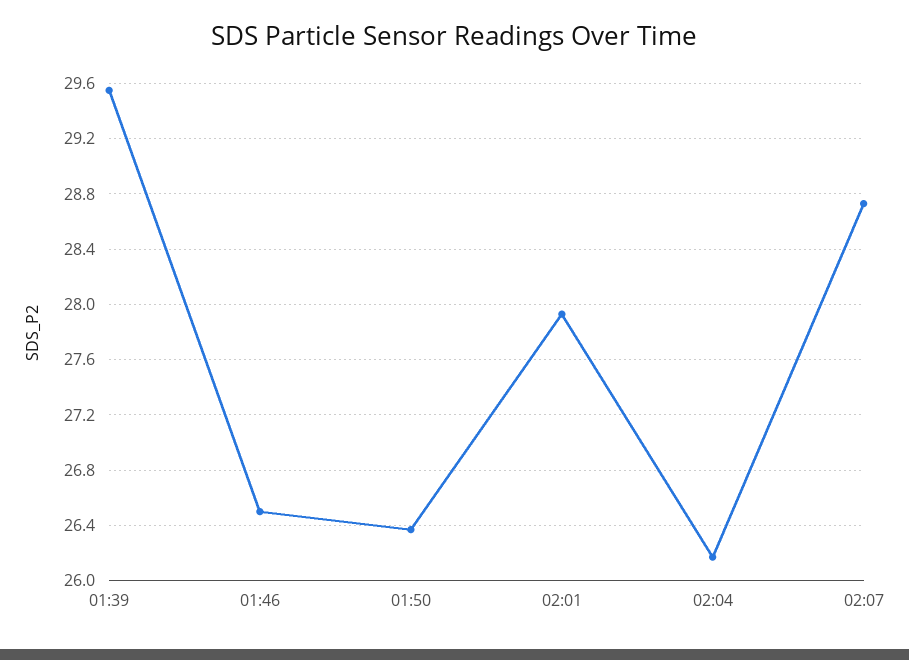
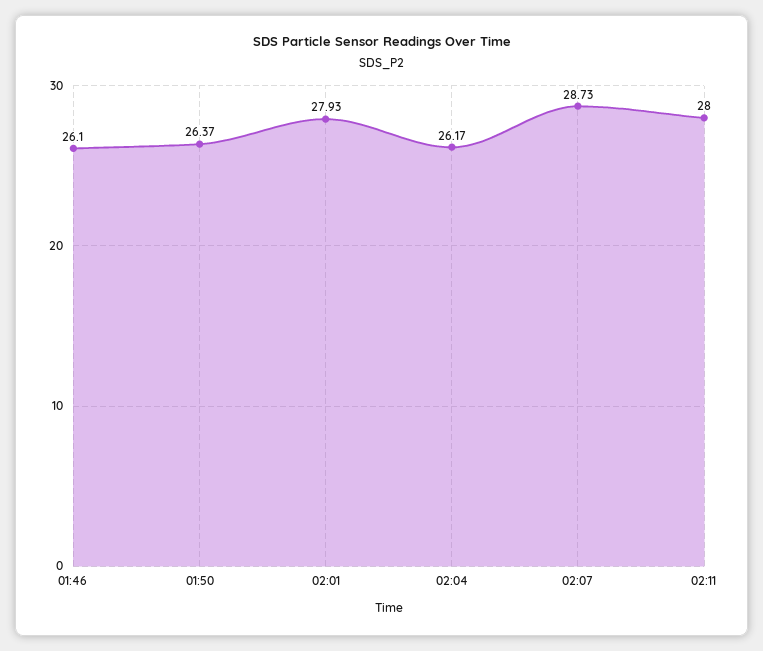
01:39: 29.55 -> none
01:46: 26.5 -> 26.1
02:11: none -> 28

